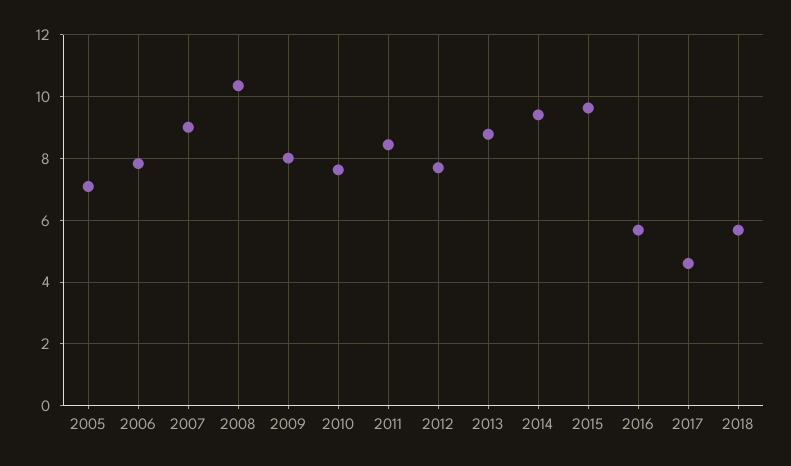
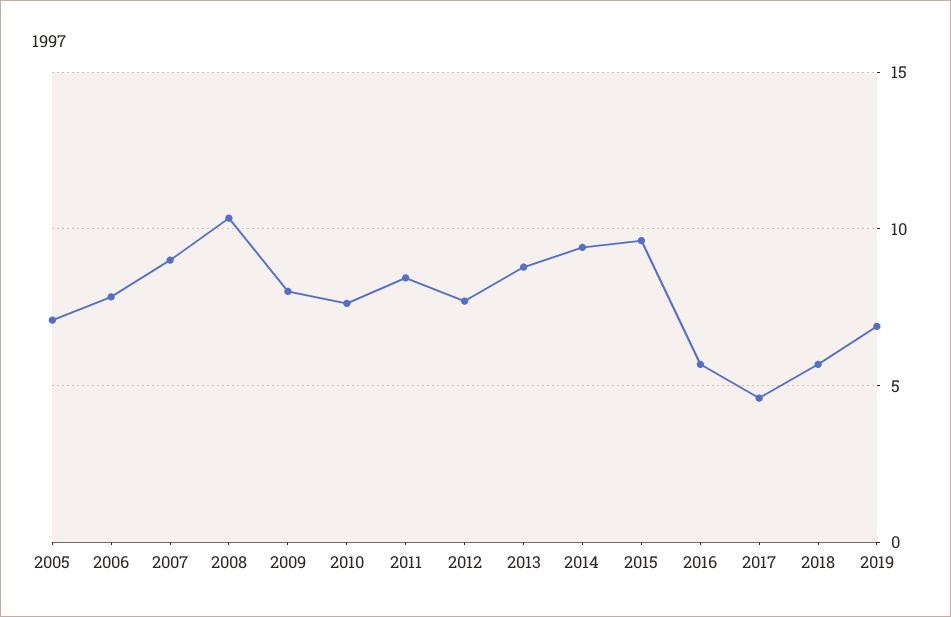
2019: none -> 7

